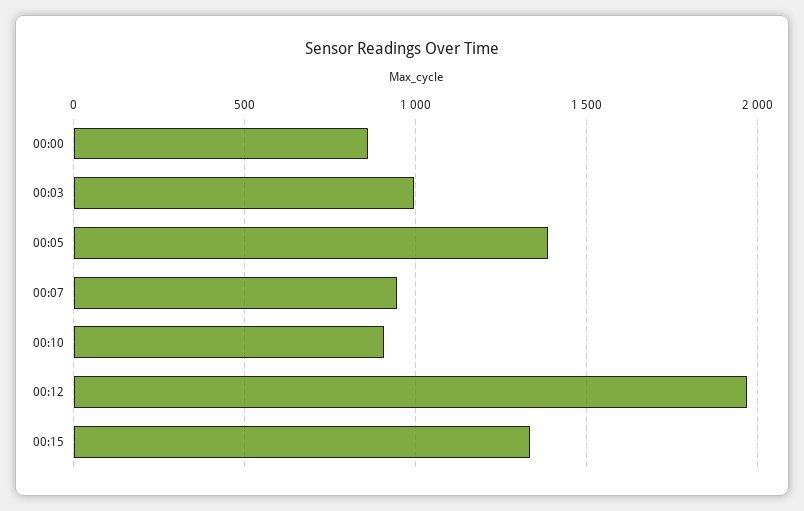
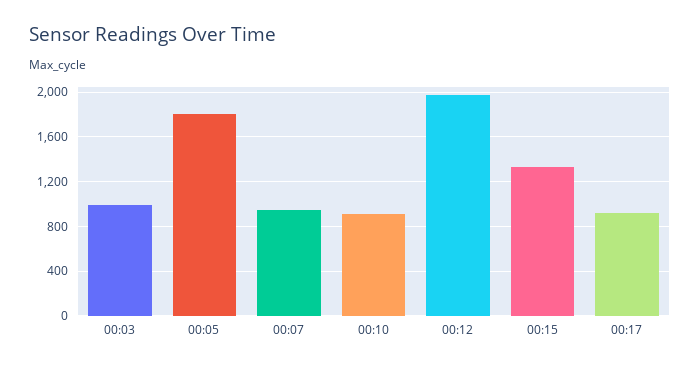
00:00: 850 -> none
00:05: 1400 -> 1800
00:17: none -> 900

